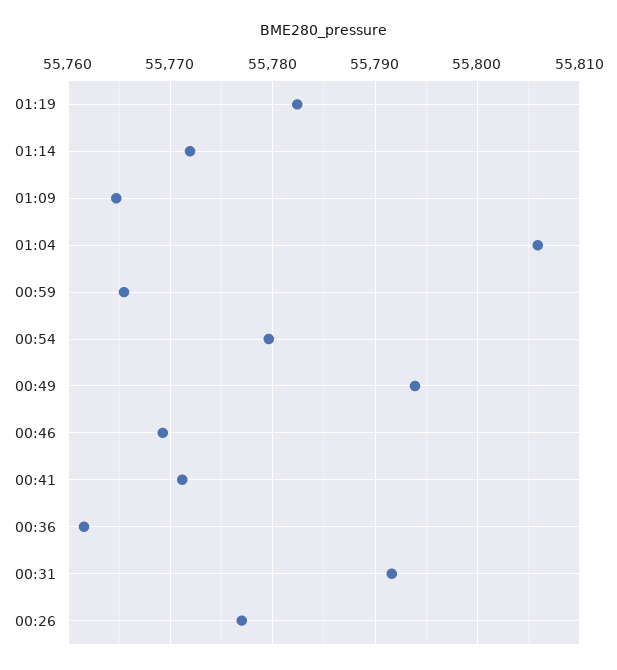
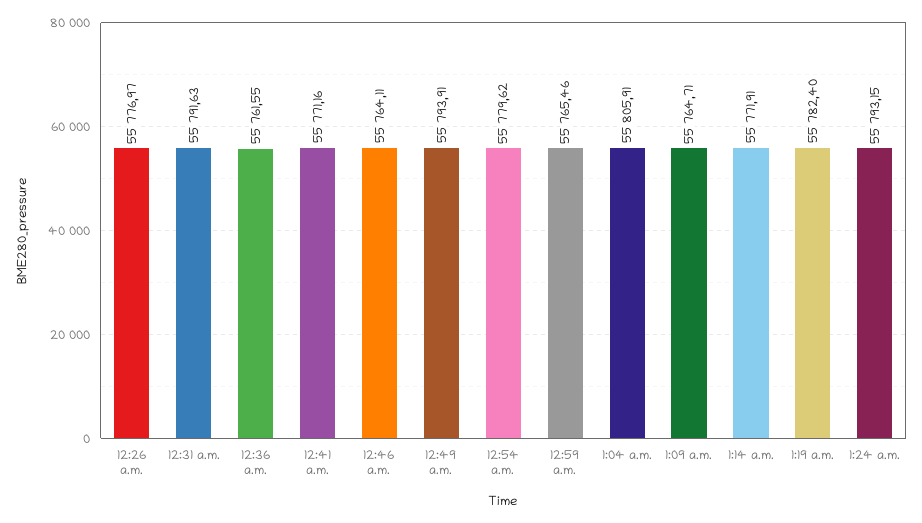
00:46: 55769 -> 55764.11
1:24 a.m.: none -> 55793.15

